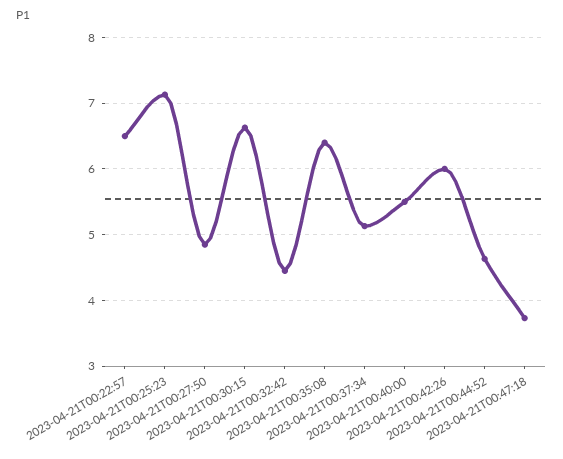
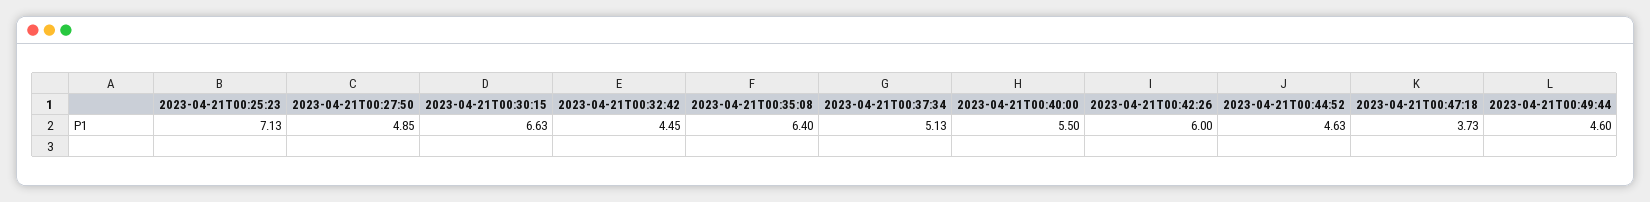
2023-04-21T00:22:57: 6.5 -> none
2023-04-21T00:49:44: none -> 4.6

